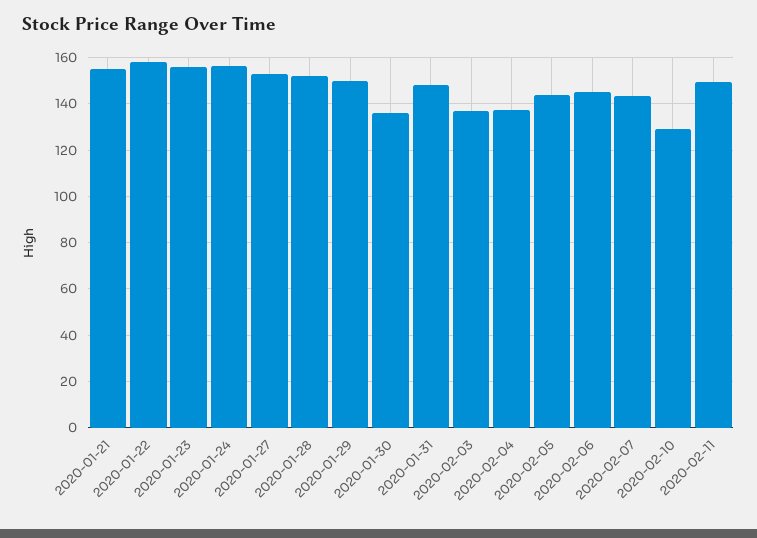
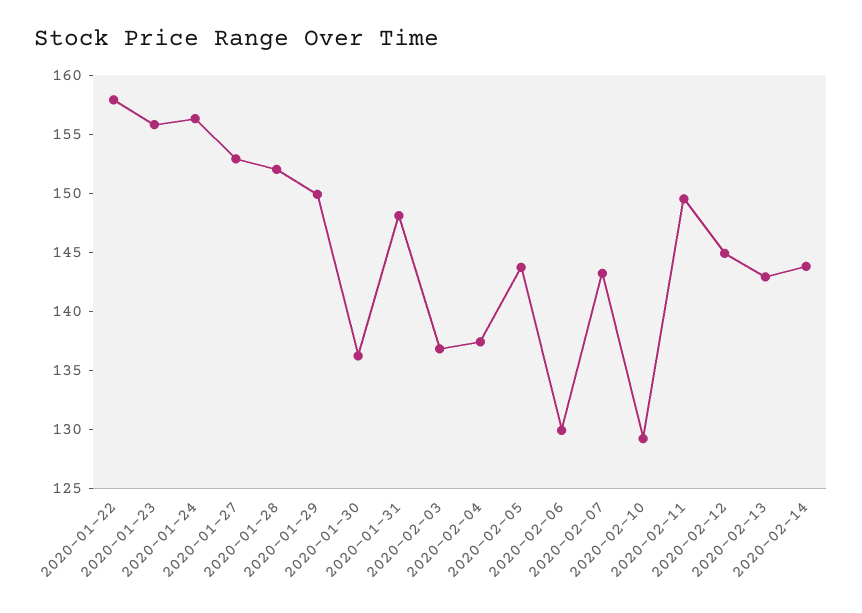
2020-01-21: 155 -> none
2020-02-06: 145 -> 130
2020-02-12: none -> 145
2020-02-13: none -> 143
2020-02-14: none -> 144

